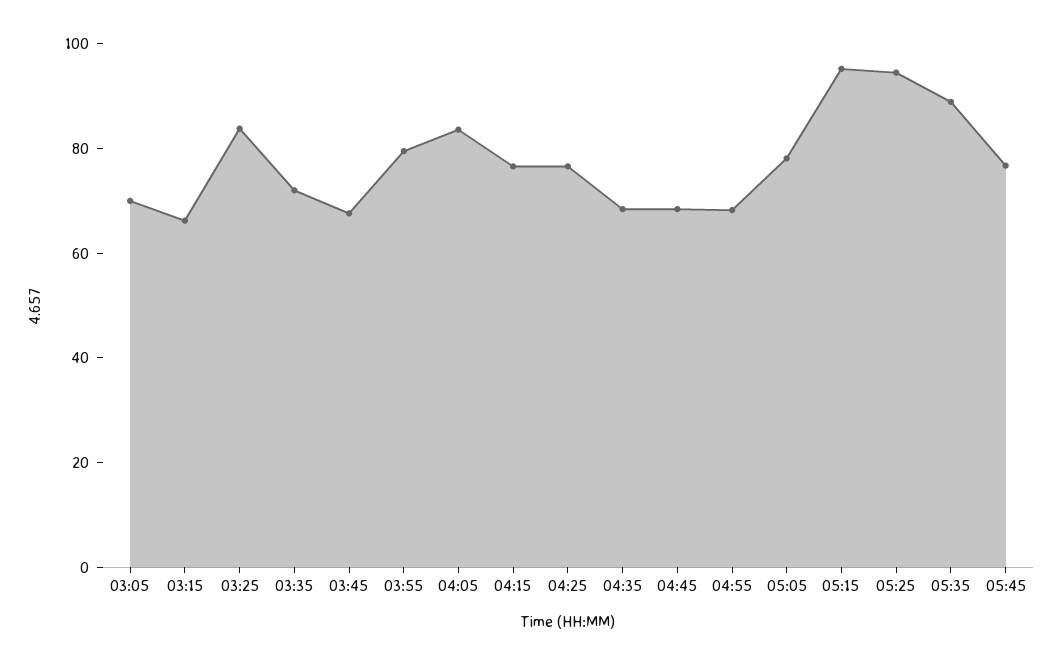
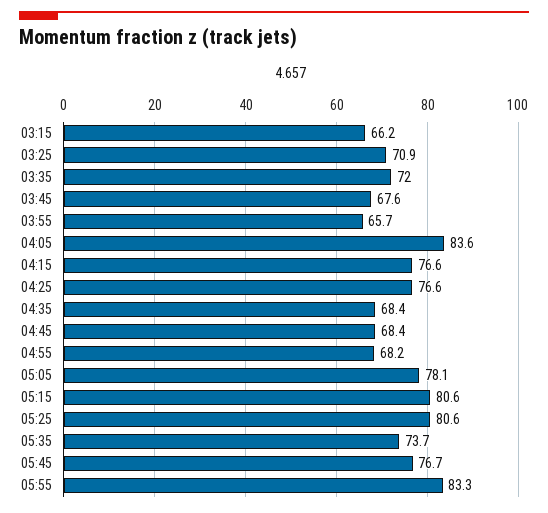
03:05: 70 -> none
03:25: 85 -> 70.9
03:55: 80 -> 65.7
05:15: 95 -> 80.6
05:25: 95 -> 80.6
05:35: 90 -> 73.7
05:55: none -> 83.3

